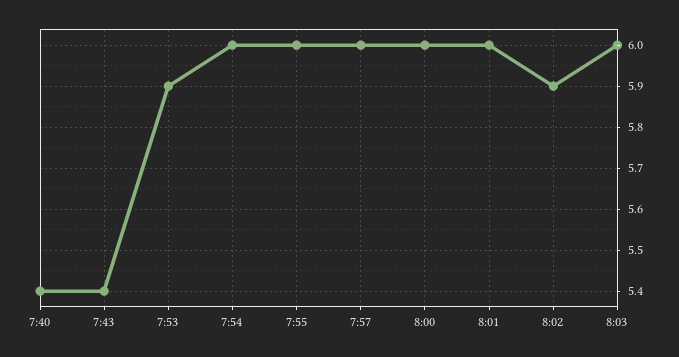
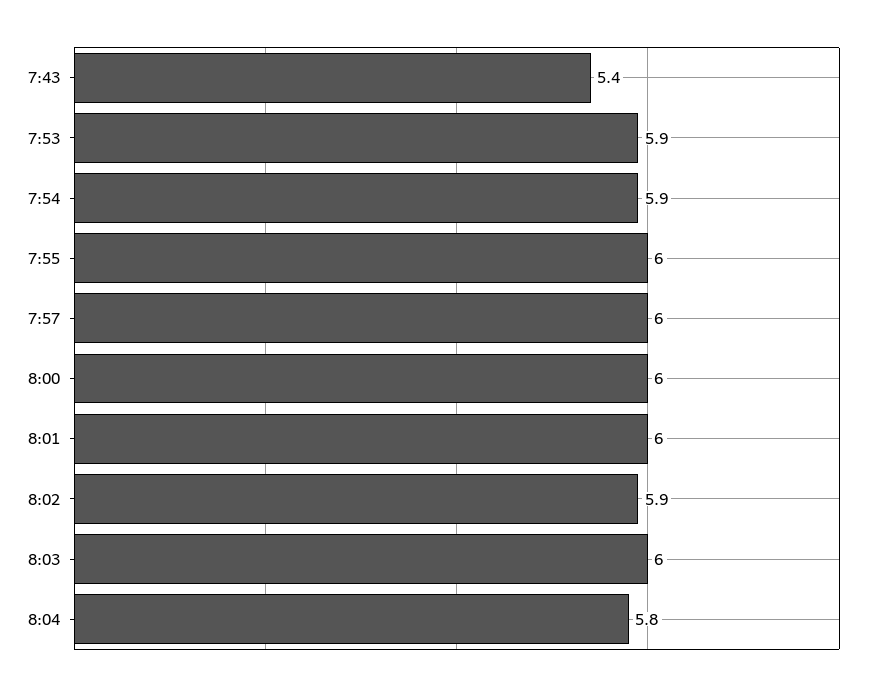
7:40: 5.4 -> none
7:54: 6 -> 5.9
8:04: none -> 5.8

